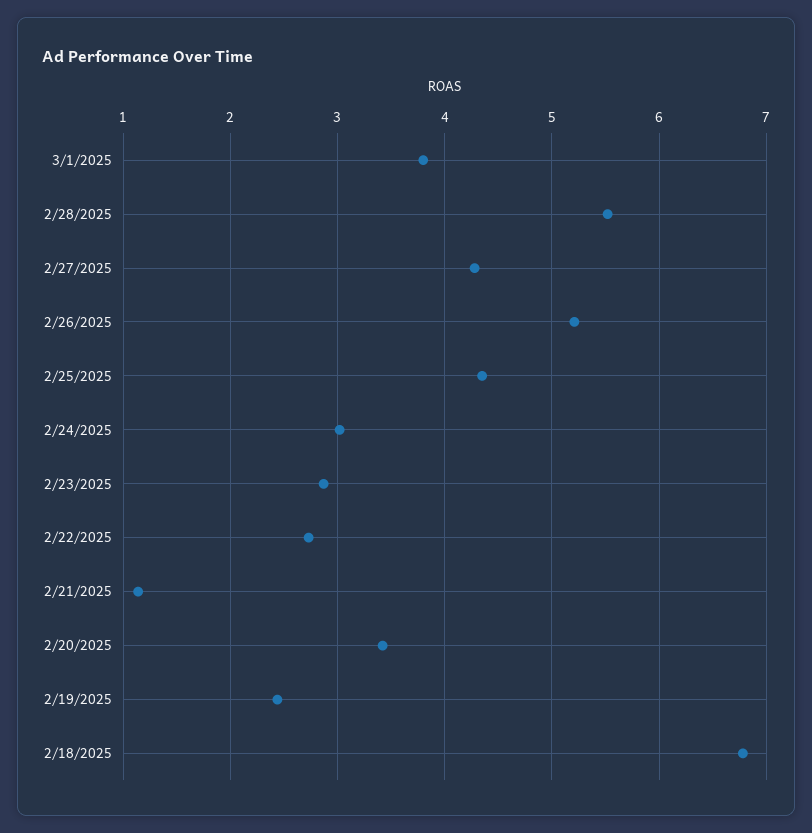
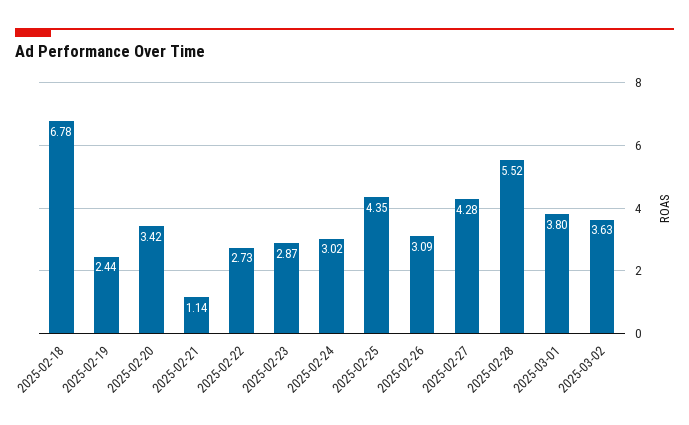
2/26/2025: 5.2 -> 3.09
2025-03-02: none -> 3.63

